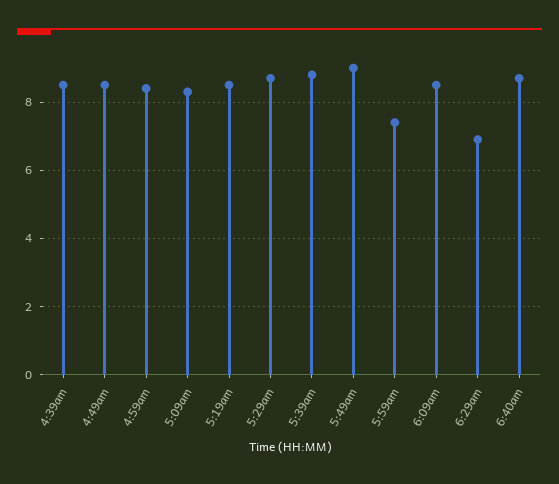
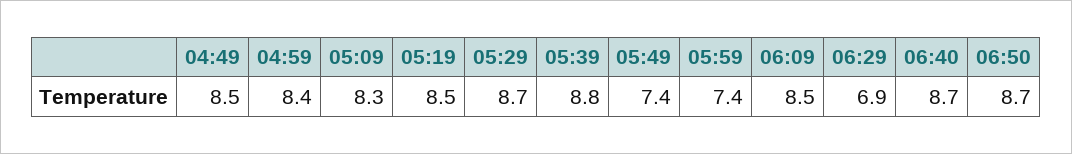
4:39am: 8.5 -> none
5:49am: 9 -> 7.4
06:50: none -> 8.7

